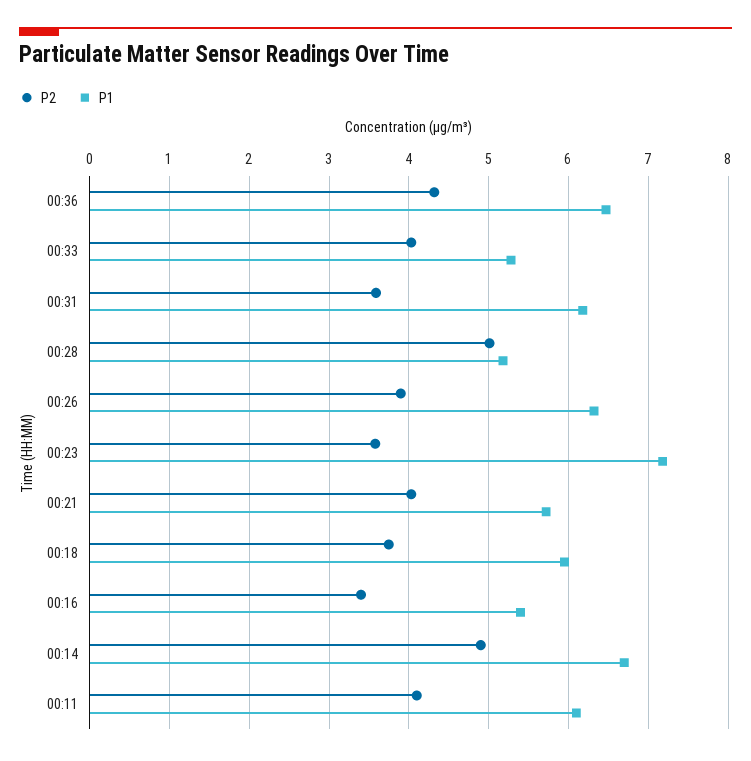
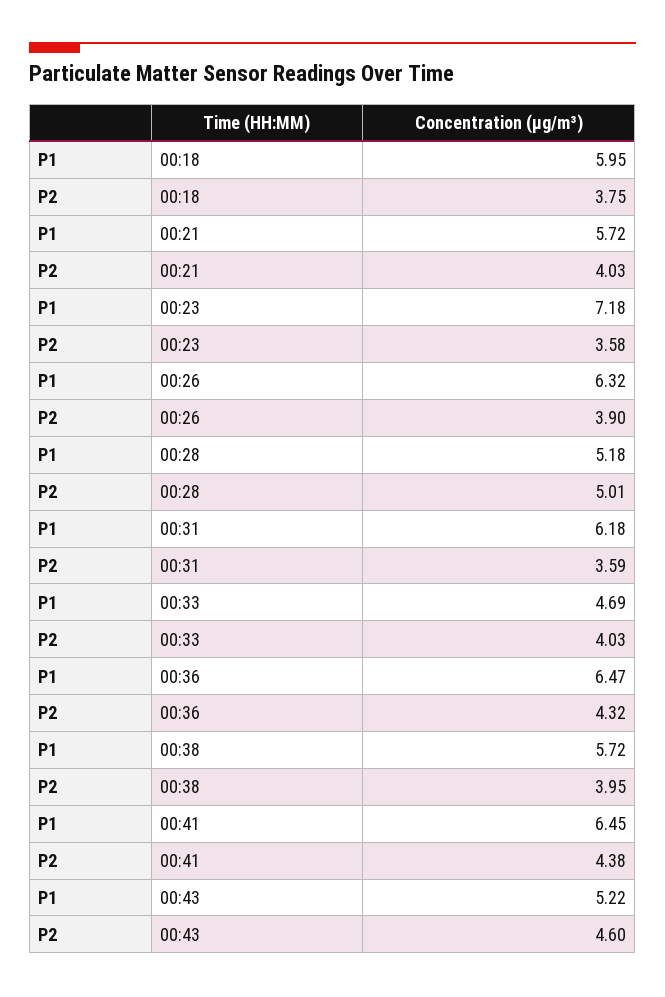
P1, 00:33: 5.3 -> 4.69
P2, 00:16: 3.4 -> none
P1, 00:16: 5.4 -> none
P2, 00:14: 4.9 -> none
P1, 00:14: 6.7 -> none
P2, 00:11: 4.1 -> none
P1, 00:11: 6.1 -> none
P1, 00:38: none -> 5.72
P2, 00:38: none -> 3.95
P1, 00:41: none -> 6.45
P2, 00:41: none -> 4.38
P1, 00:43: none -> 5.22
P2, 00:43: none -> 4.6

